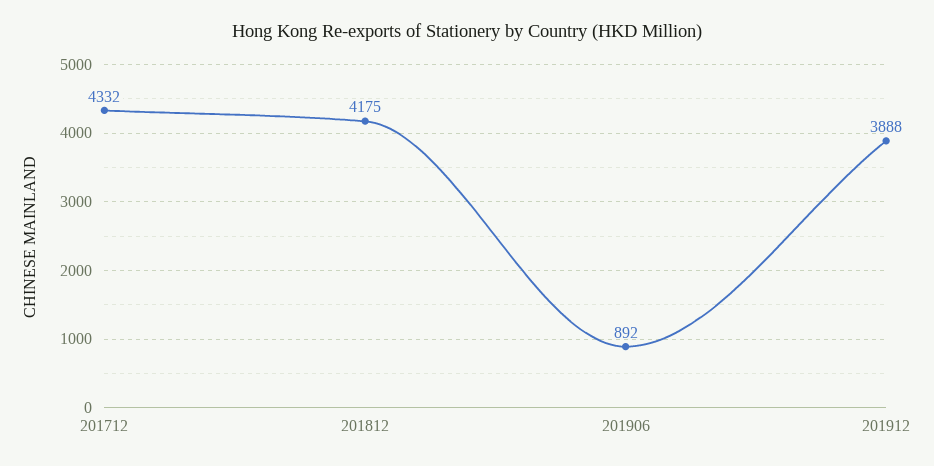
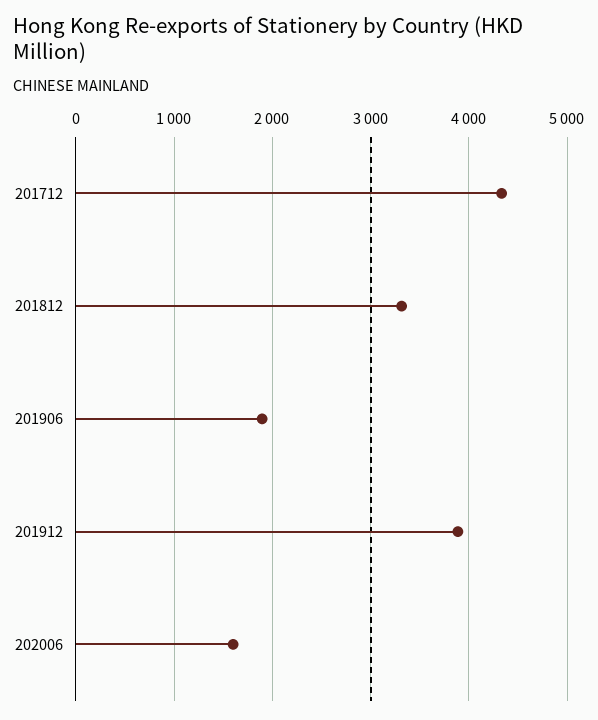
201812: 4175 -> 3300
201906: 892 -> 1900
202006: none -> 1600

